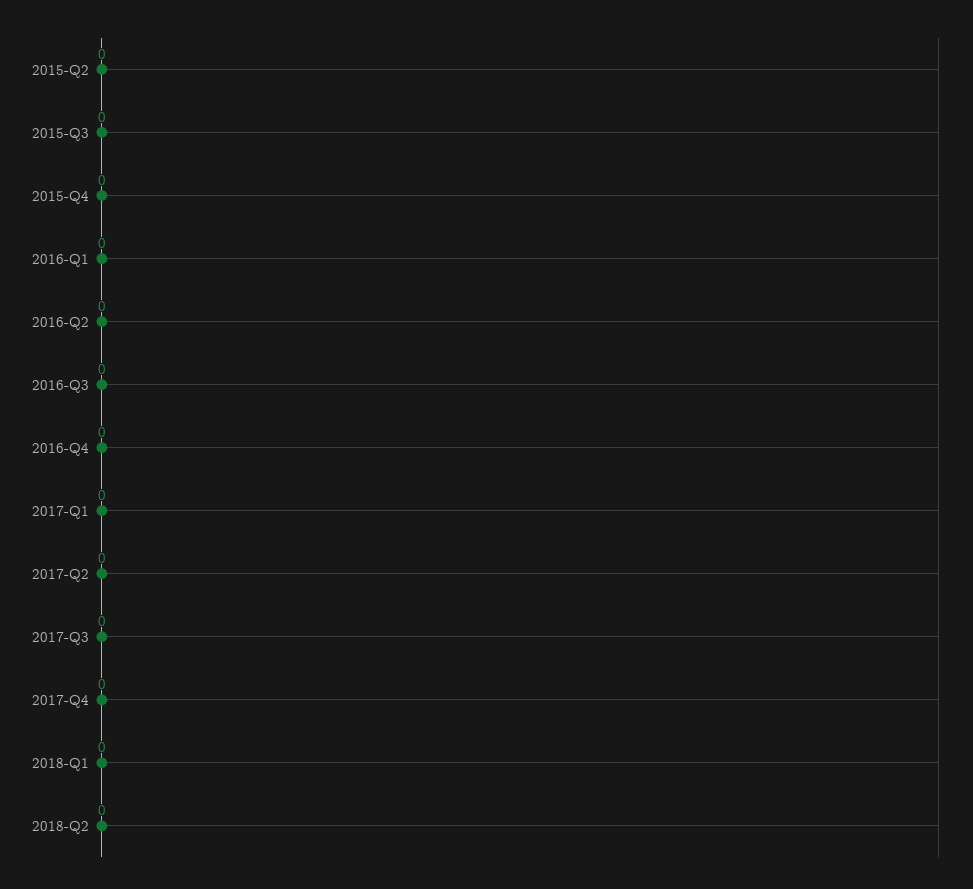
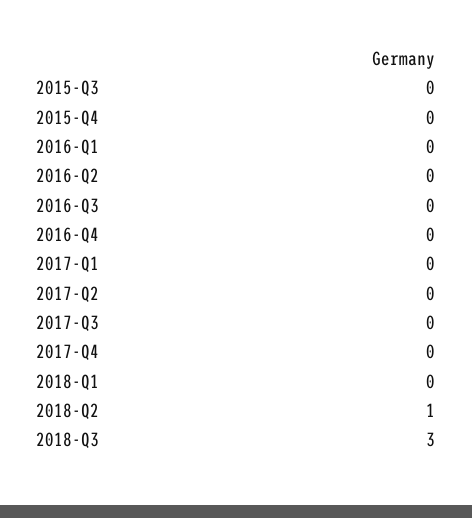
2015-Q2: 0 -> none
2018-Q2: 0 -> 1
2018-Q3: none -> 3

